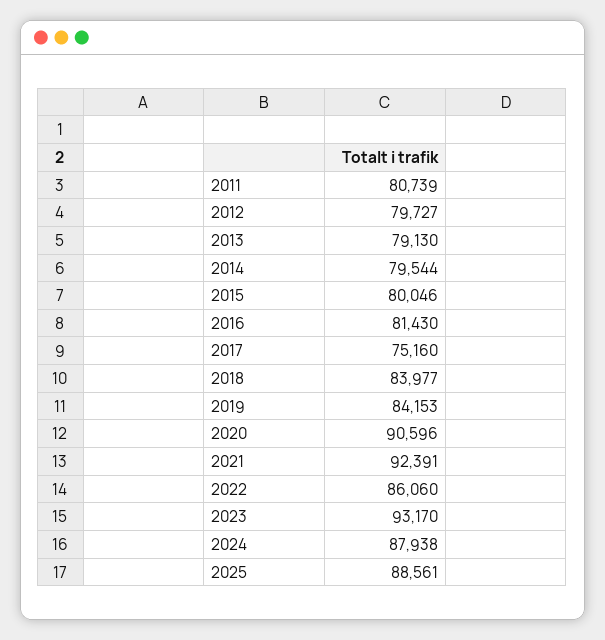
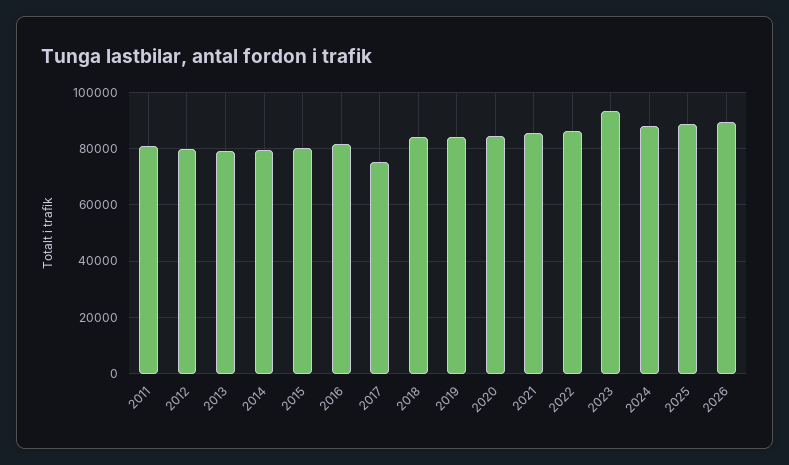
2020: 90596 -> 85000
2021: 92391 -> 85000
2026: none -> 90000

